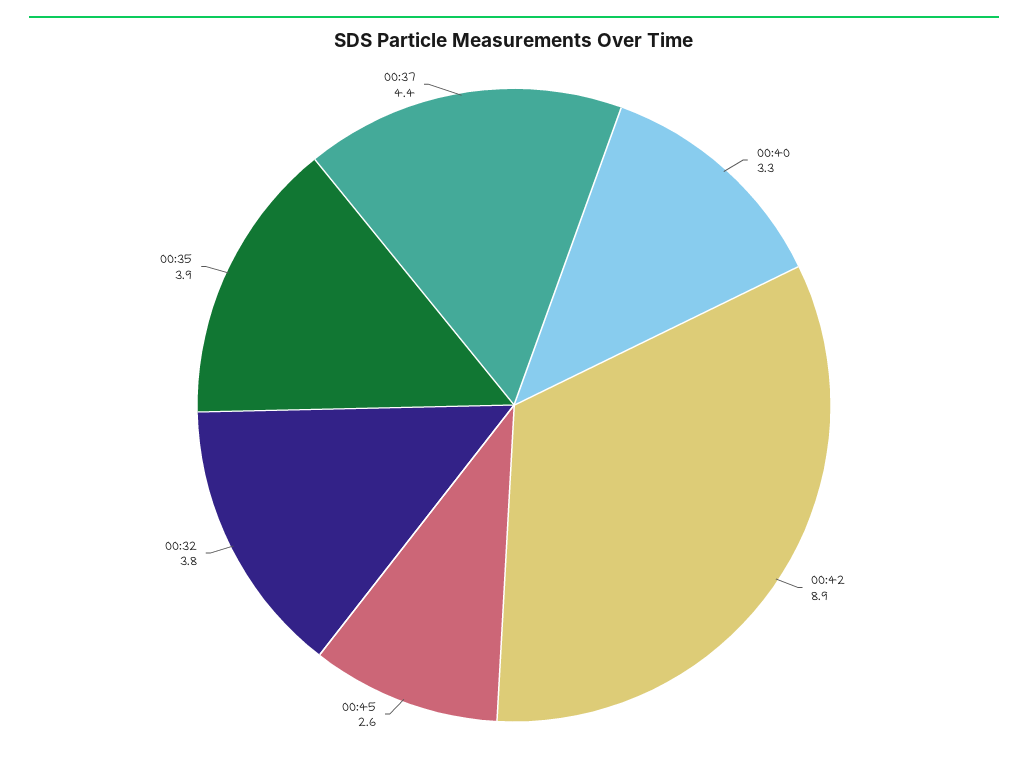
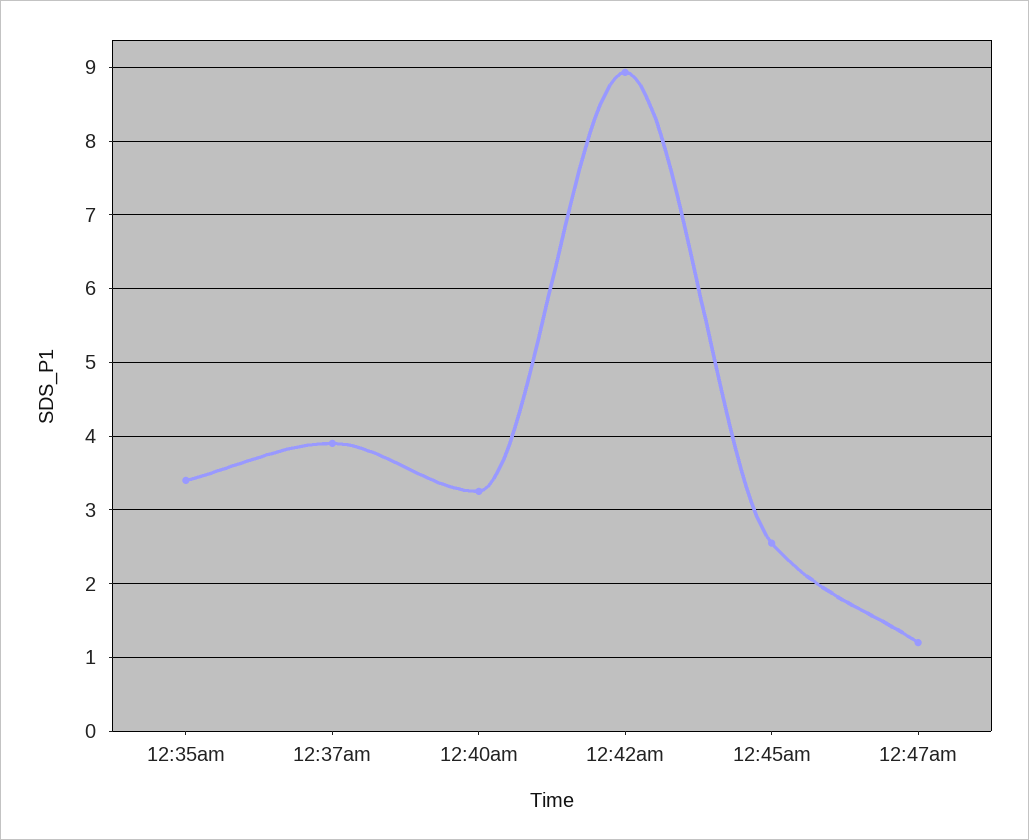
00:32: 3.8 -> none
00:35: 3.9 -> 3.4
00:37: 4.4 -> 3.9
12:47am: none -> 1.2

